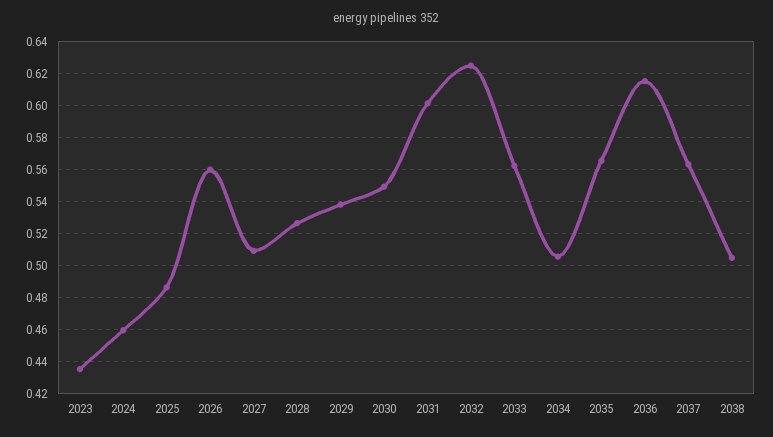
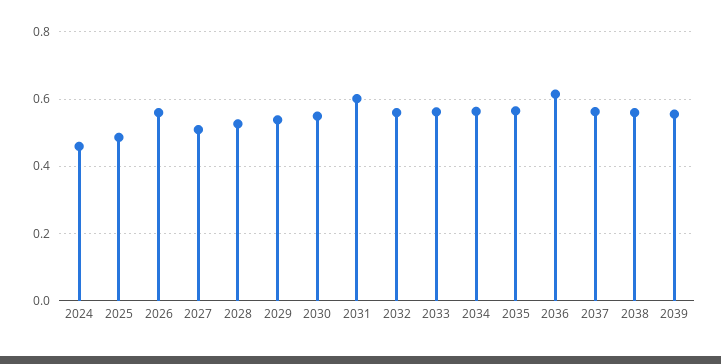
2023: 0.435 -> none
2032: 0.625 -> 0.56
2034: 0.505 -> 0.56
2038: 0.505 -> 0.56
2039: none -> 0.56

